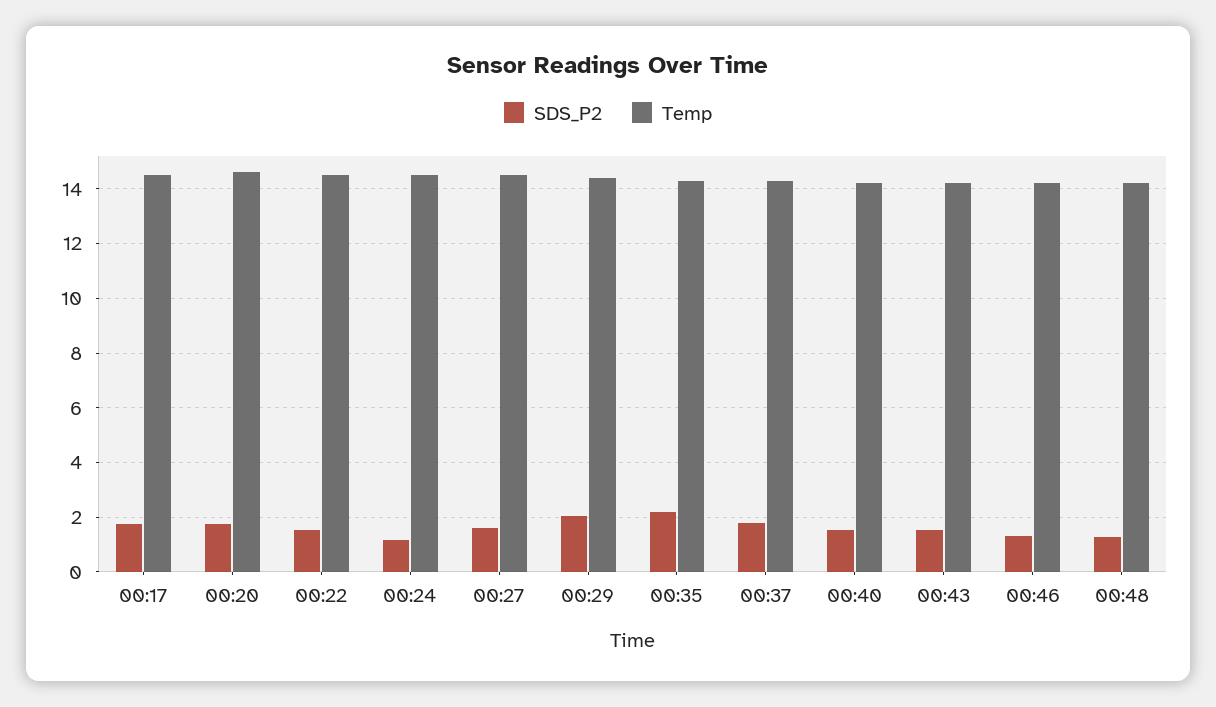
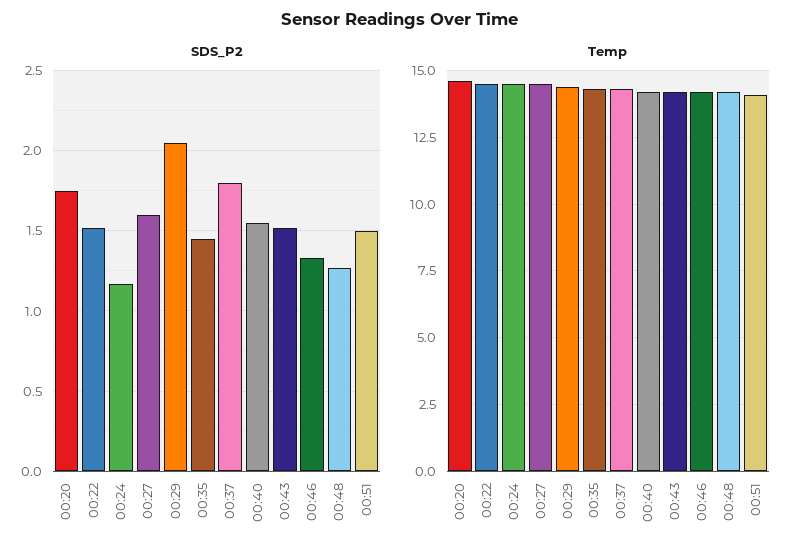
SDS_P2, 00:17: 1.75 -> none
Temp, 00:17: 14.5 -> none
SDS_P2, 00:35: 2.25 -> 1.45
SDS_P2, 00:51: none -> 1.5
Temp, 00:51: none -> 14

